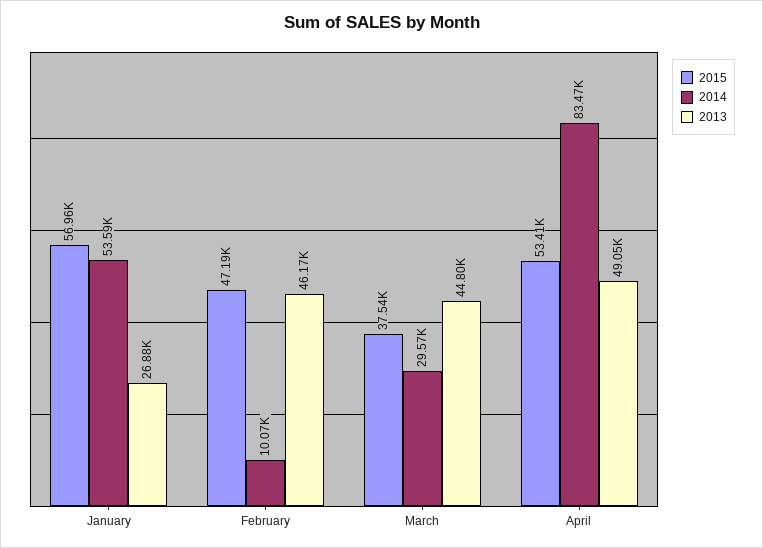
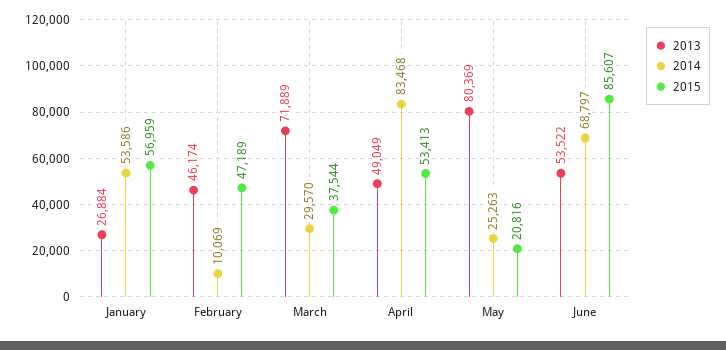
2013, March: 44800 -> 71889
2013, May: none -> 80369
2014, May: none -> 25263
2015, May: none -> 20816
2013, June: none -> 53522
2014, June: none -> 68797
2015, June: none -> 85607

